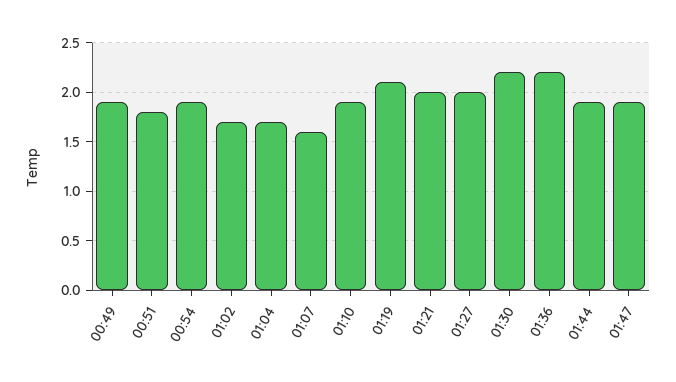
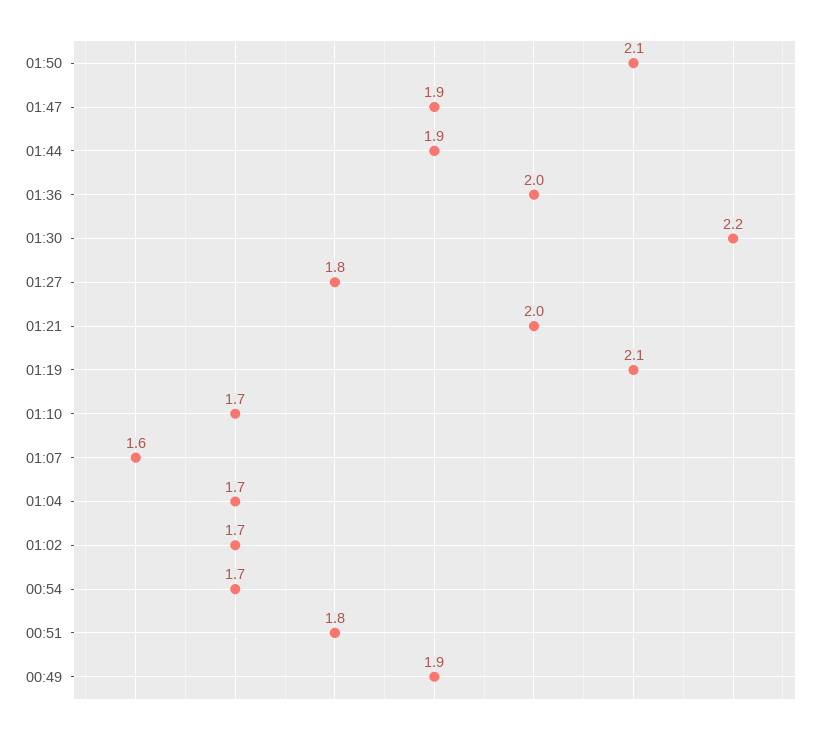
00:54: 1.9 -> 1.7
01:10: 1.9 -> 1.7
01:27: 2 -> 1.8
01:36: 2.2 -> 2
01:50: none -> 2.1

